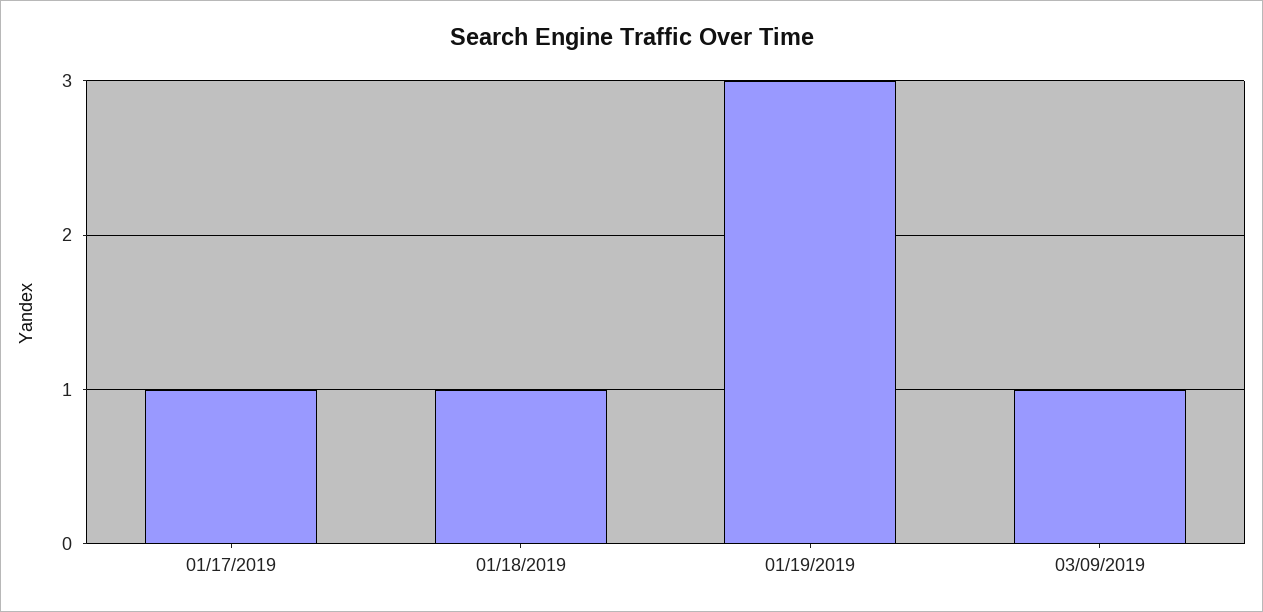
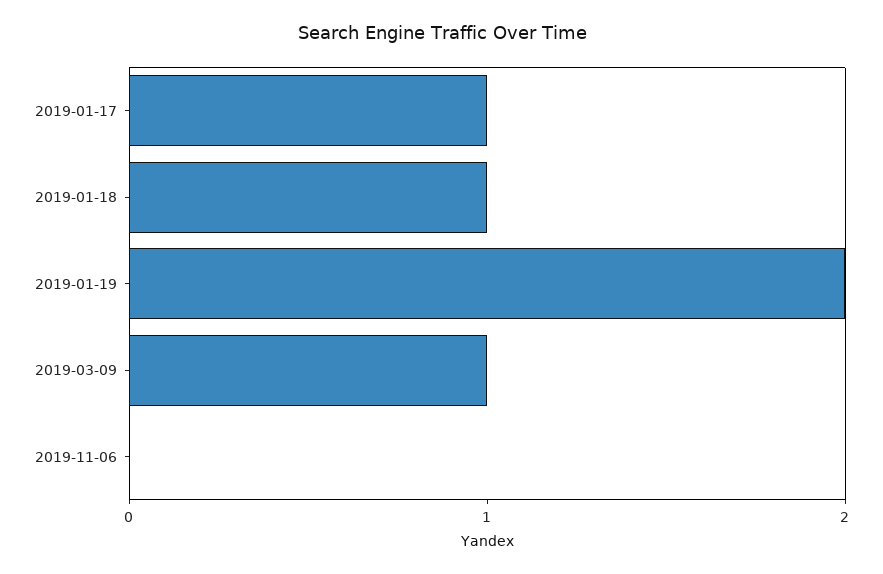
01/19/2019: 3 -> 2
2019-11-06: none -> 0

